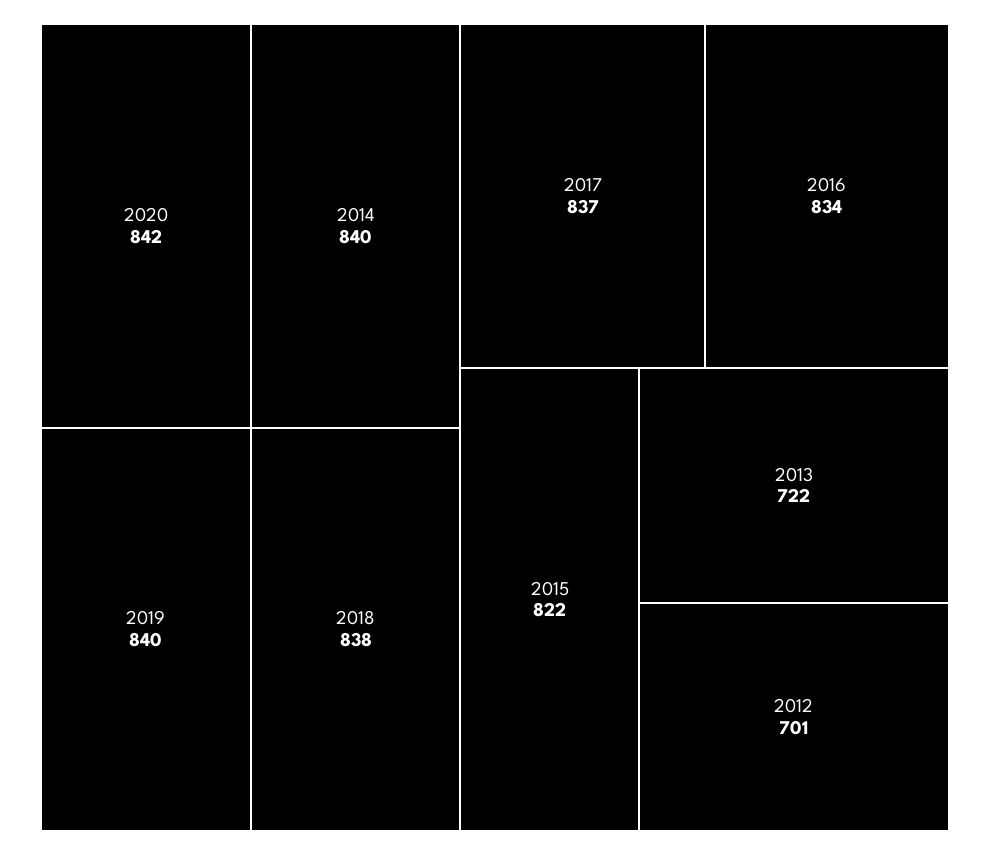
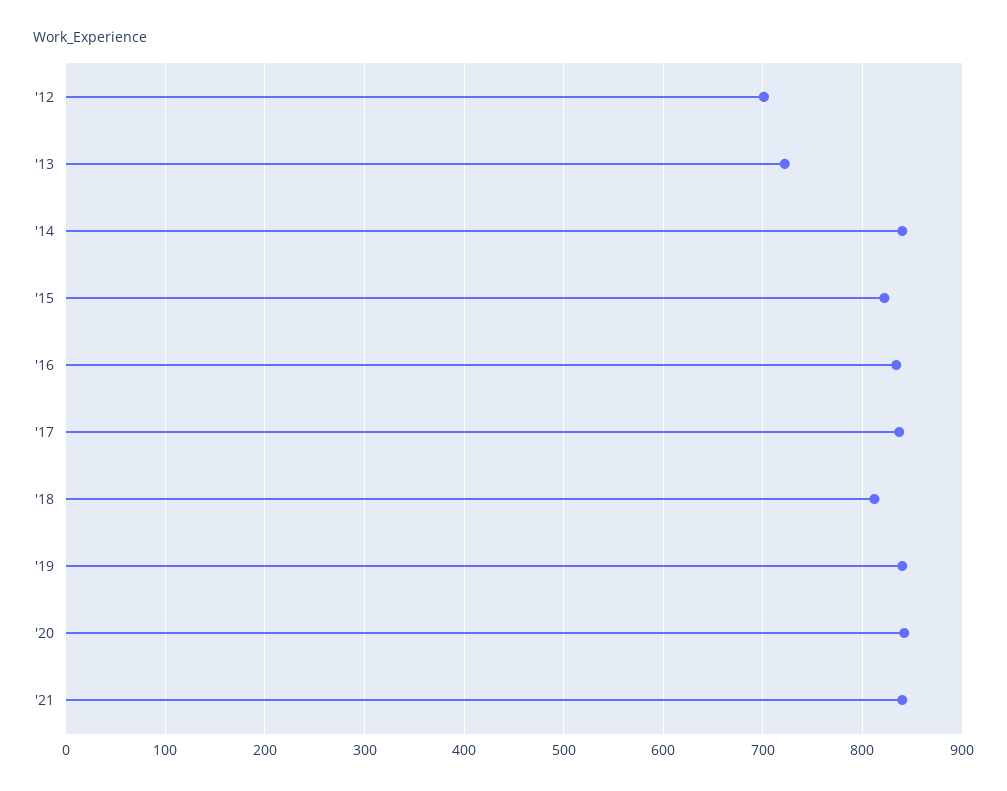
2018: 838 -> 810
'21: none -> 840

